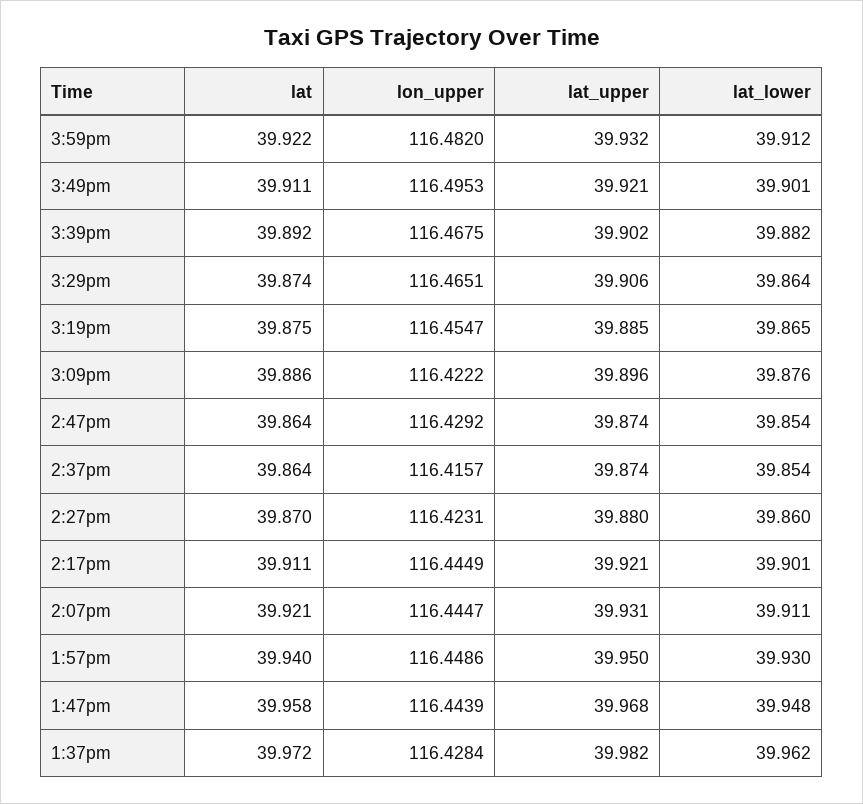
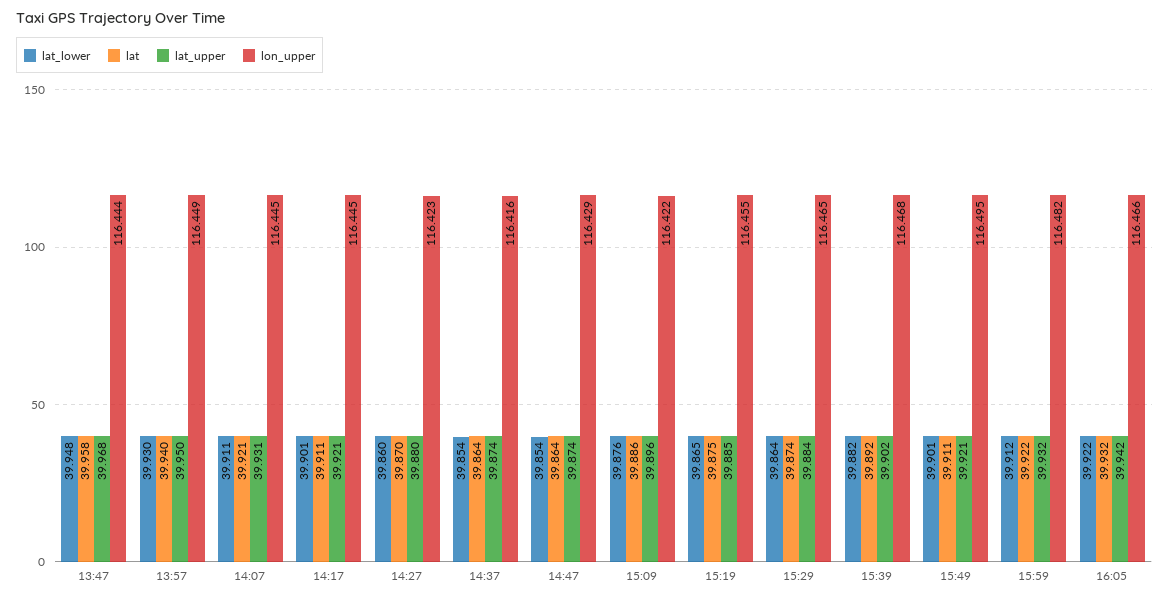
lat_upper, 3:29pm: 39.906 -> 39.884
lat, 1:37pm: 39.972 -> none
lon_upper, 1:37pm: 116.4284 -> none
lat_upper, 1:37pm: 39.982 -> none
lat_lower, 1:37pm: 39.962 -> none
lat_lower, 16:05: none -> 39.922
lat, 16:05: none -> 39.932
lat_upper, 16:05: none -> 39.942
lon_upper, 16:05: none -> 116.466

